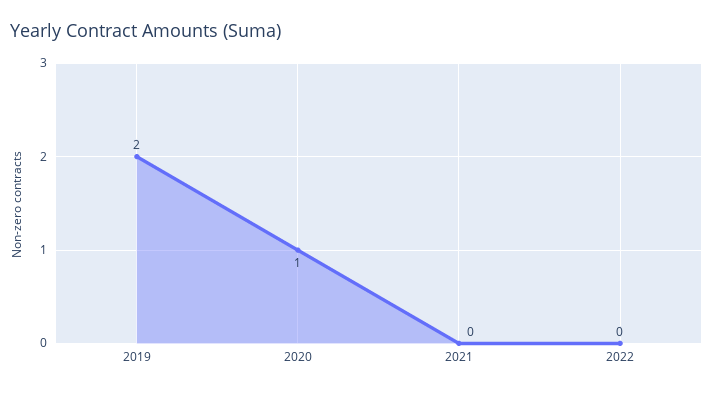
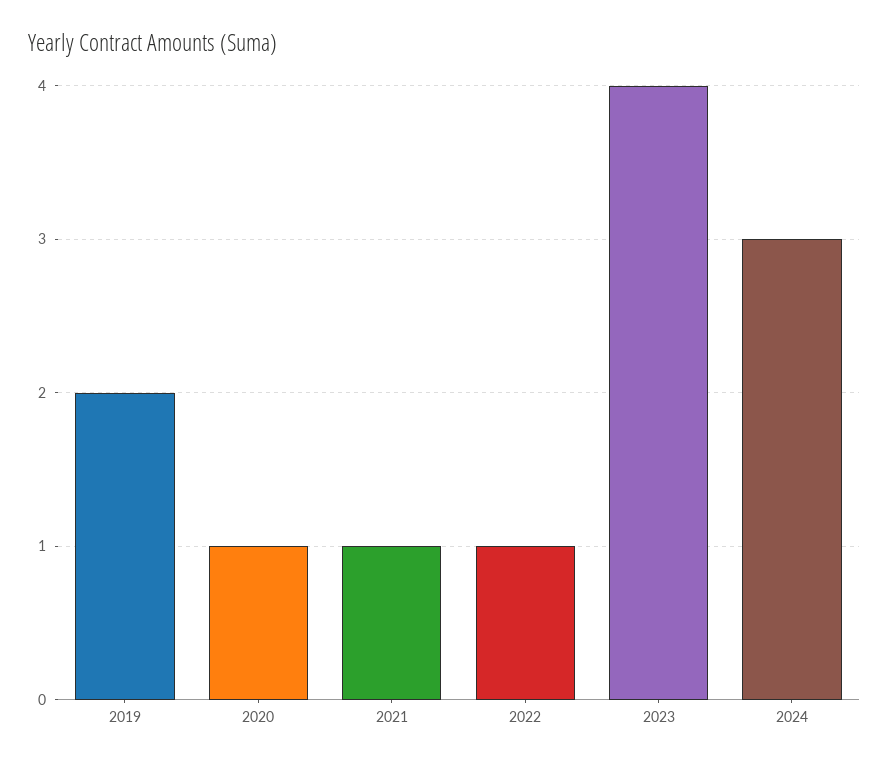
2021: 0 -> 1
2022: 0 -> 1
2023: none -> 4
2024: none -> 3

